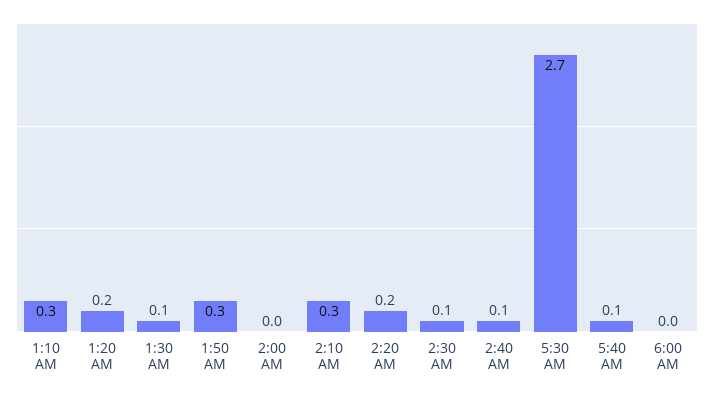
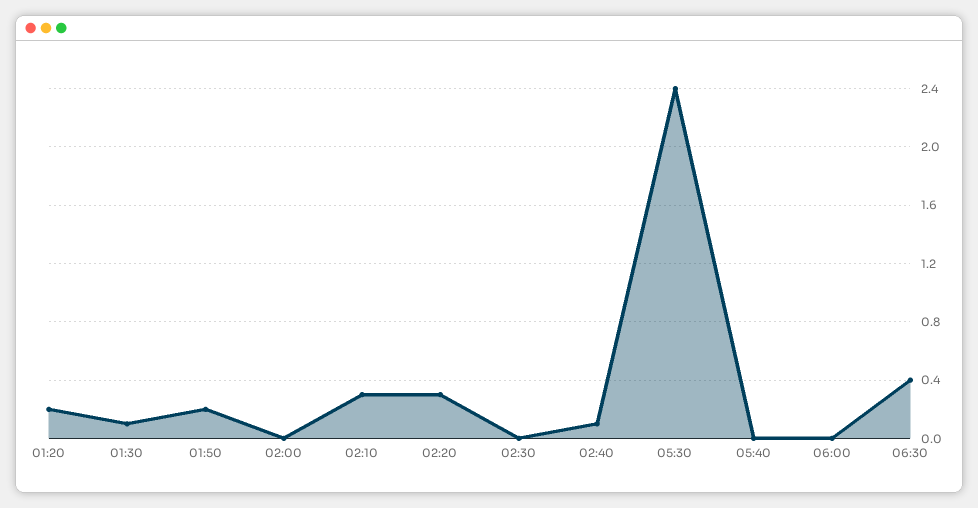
1:10 AM: 0.3 -> none
1:50 AM: 0.3 -> 0.2
2:20 AM: 0.2 -> 0.3
2:30 AM: 0.1 -> 0
5:30 AM: 2.7 -> 2.4
5:40 AM: 0.1 -> 0
06:30: none -> 0.4

